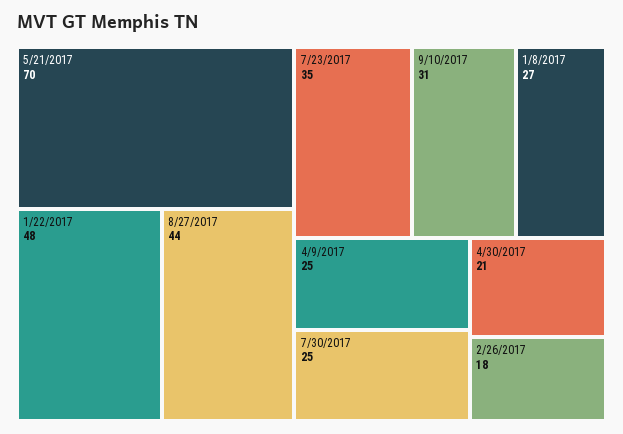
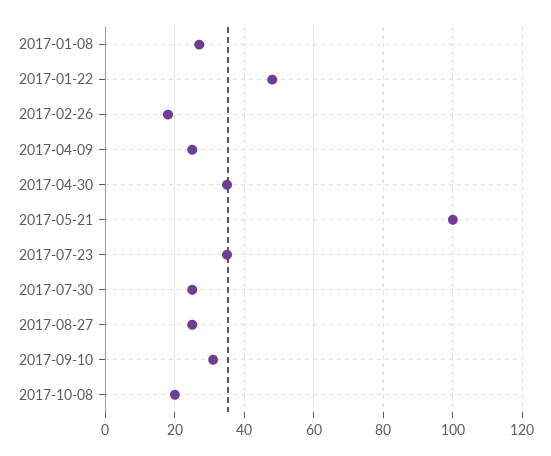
5/21/2017: 70 -> 100
8/27/2017: 44 -> 25
4/30/2017: 21 -> 35
2017-10-08: none -> 20

